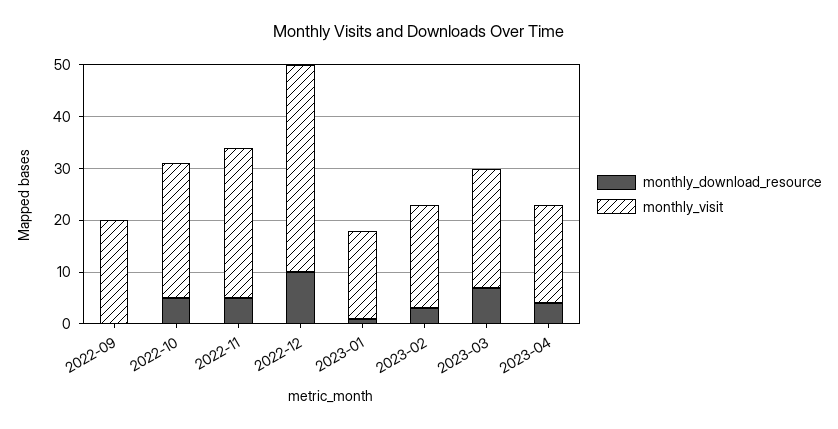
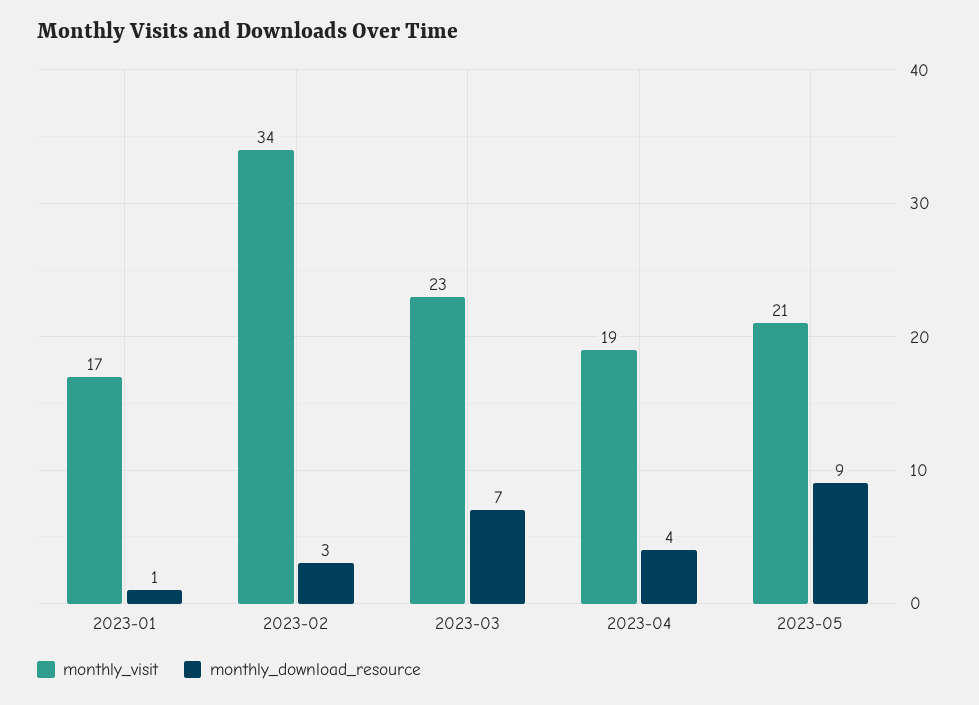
monthly_download_resource, 2022-09: 0 -> none
monthly_visit, 2022-09: 20 -> none
monthly_download_resource, 2022-10: 5 -> none
monthly_visit, 2022-10: 25 -> none
monthly_download_resource, 2022-11: 5 -> none
monthly_visit, 2022-11: 30 -> none
monthly_download_resource, 2022-12: 10 -> none
monthly_visit, 2022-12: 40 -> none
monthly_visit, 2023-02: 20 -> 34
monthly_visit, 2023-05: none -> 21
monthly_download_resource, 2023-05: none -> 9

